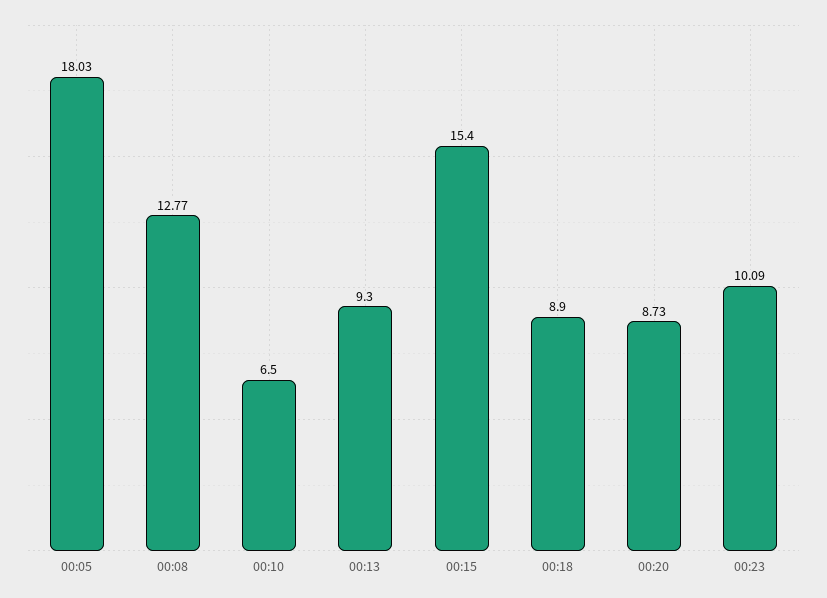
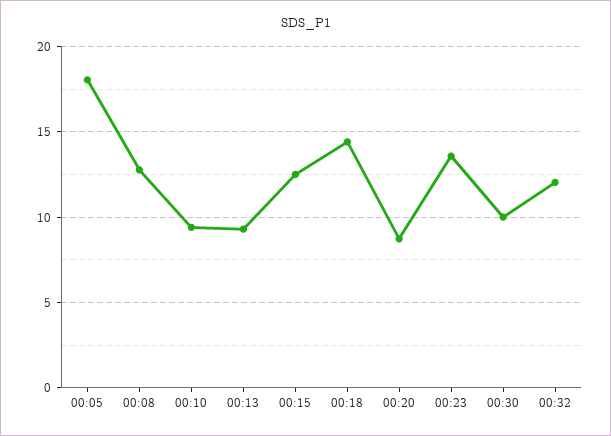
00:10: 6.5 -> 9.5
00:15: 15.4 -> 12.5
00:18: 8.9 -> 14.5
00:23: 10.09 -> 13.5
00:30: none -> 10
00:32: none -> 12

